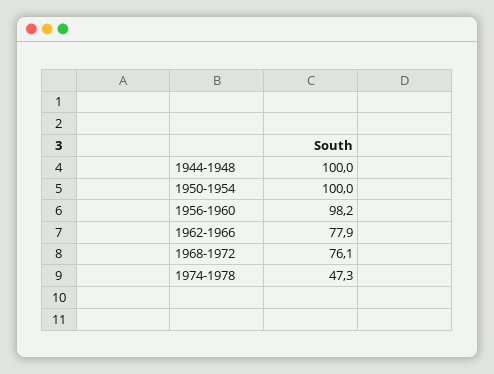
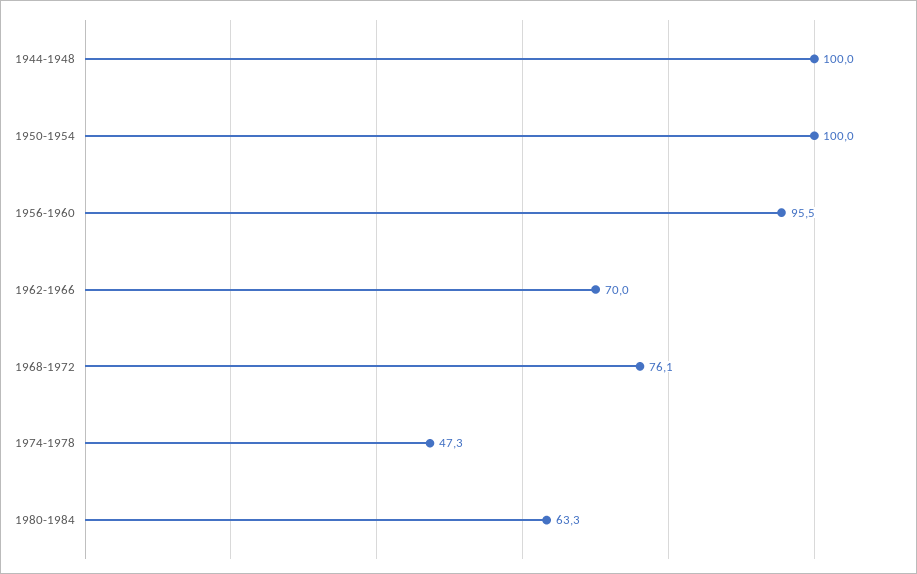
1956-1960: 98.2 -> 95.5
1962-1966: 77.9 -> 70
1980-1984: none -> 63.3

